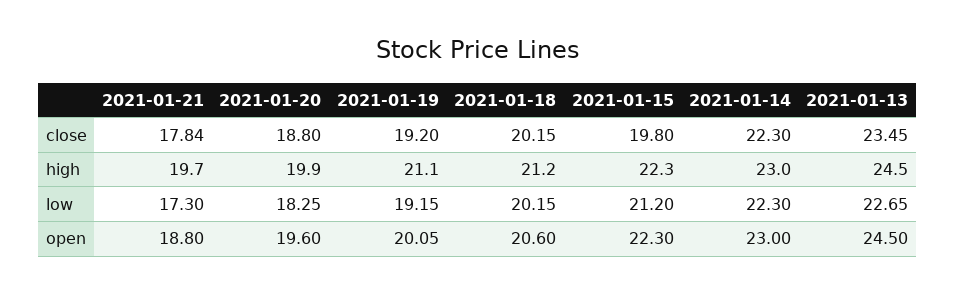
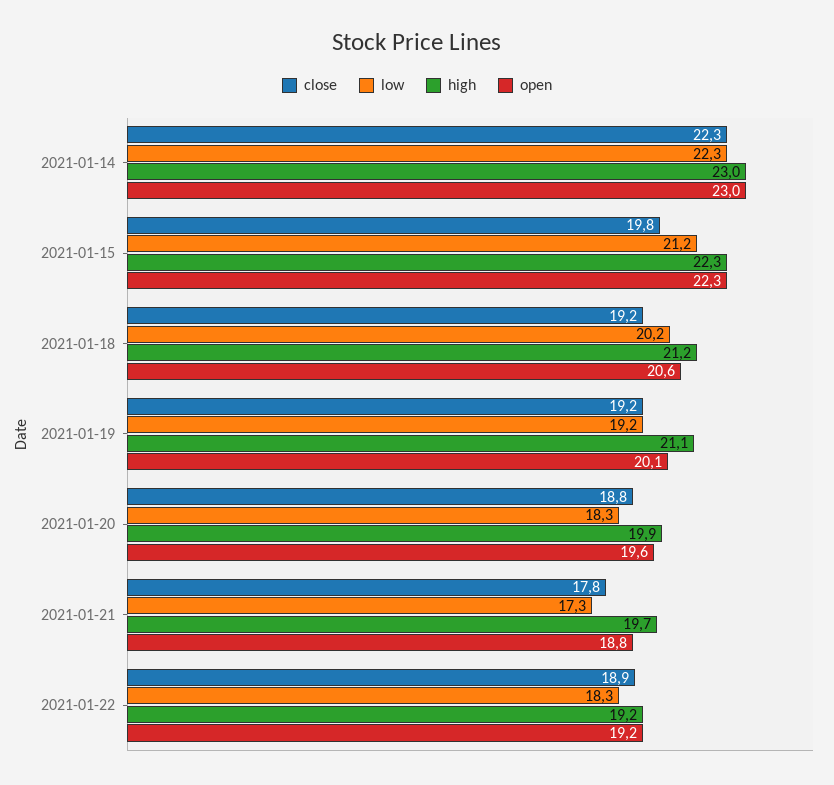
close, 2021-01-18: 20.15 -> 19.2
close, 2021-01-13: 23.45 -> none
high, 2021-01-13: 24.5 -> none
low, 2021-01-13: 22.65 -> none
open, 2021-01-13: 24.5 -> none
close, 2021-01-22: none -> 18.9
low, 2021-01-22: none -> 18.3
high, 2021-01-22: none -> 19.2
open, 2021-01-22: none -> 19.2

